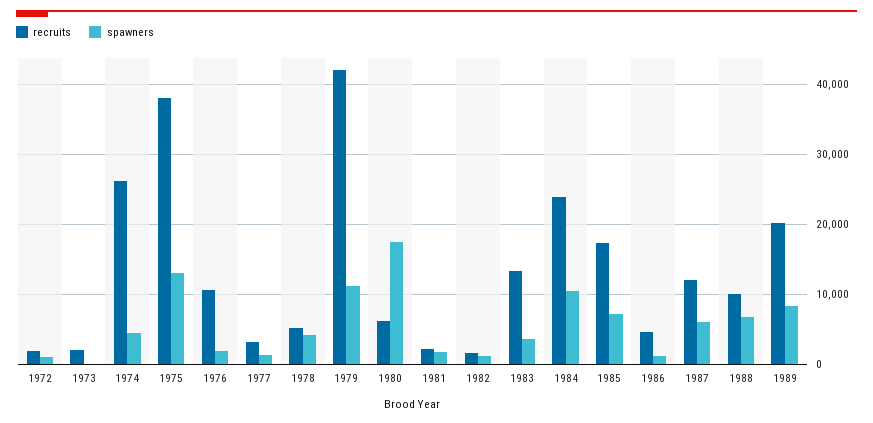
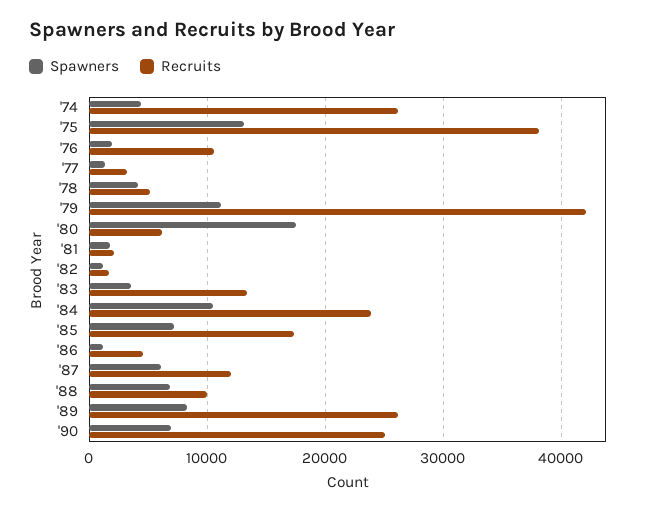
recruits, 1972: 2000 -> none
spawners, 1972: 1000 -> none
recruits, 1973: 2000 -> none
spawners, 1973: 0 -> none
recruits, 1989: 20000 -> 26000
spawners, '90: none -> 7000
recruits, '90: none -> 25000

